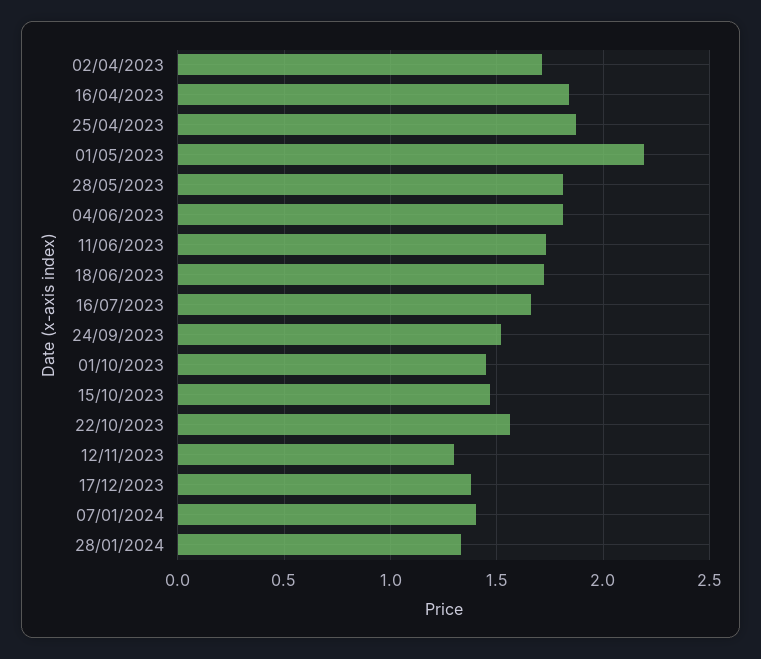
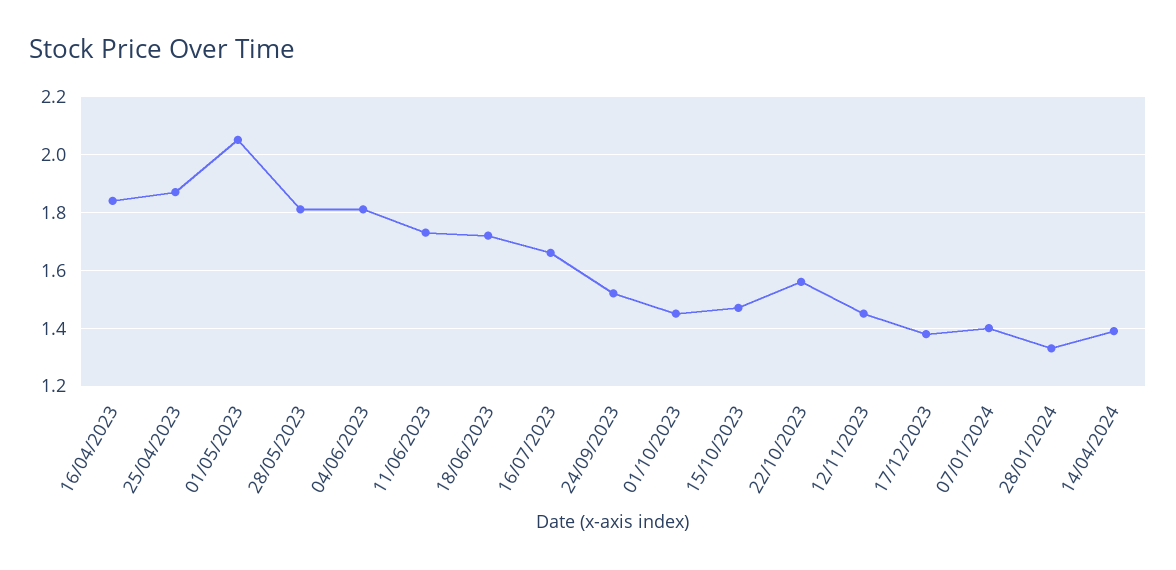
02/04/2023: 1.7 -> none
01/05/2023: 2.2 -> 2.05
12/11/2023: 1.3 -> 1.45
14/04/2024: none -> 1.4

